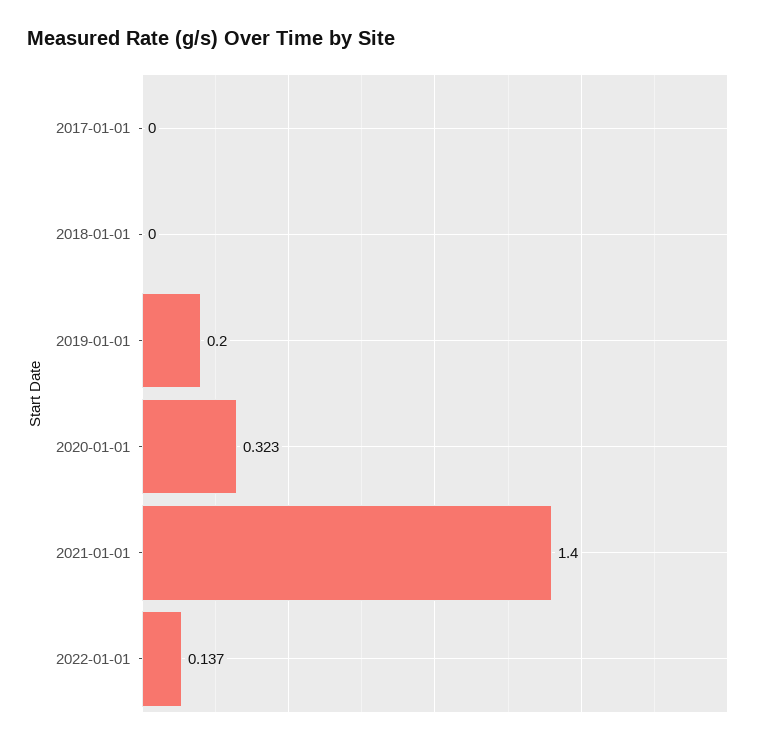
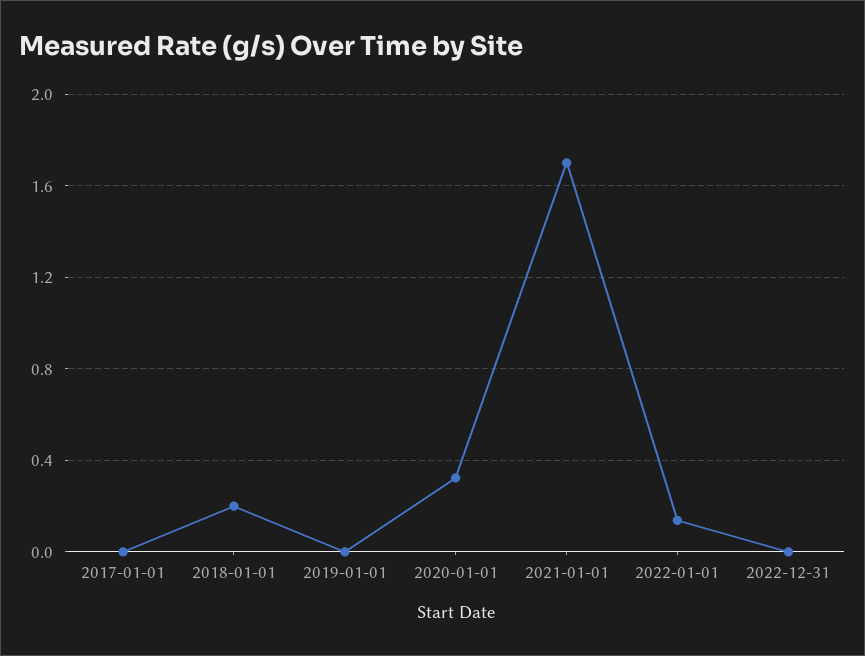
2018-01-01: 0 -> 0.2
2019-01-01: 0.2 -> 0
2021-01-01: 1.4 -> 1.7
2022-12-31: none -> 0

